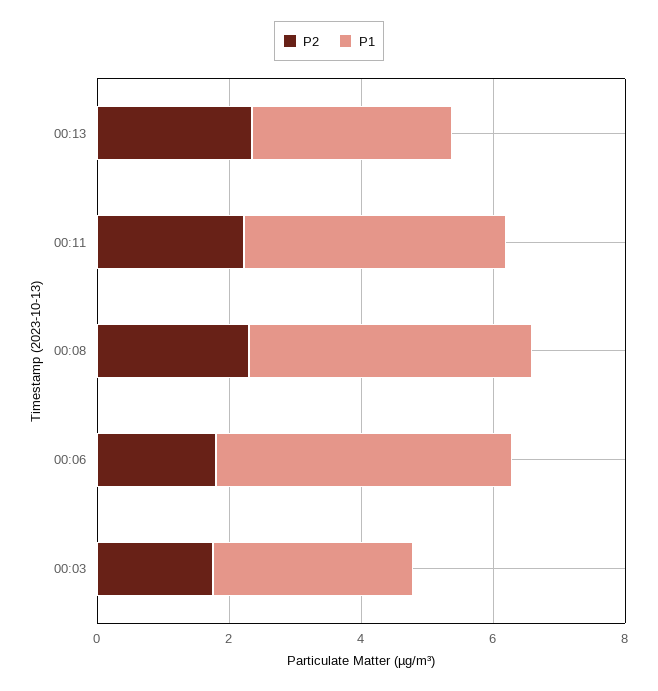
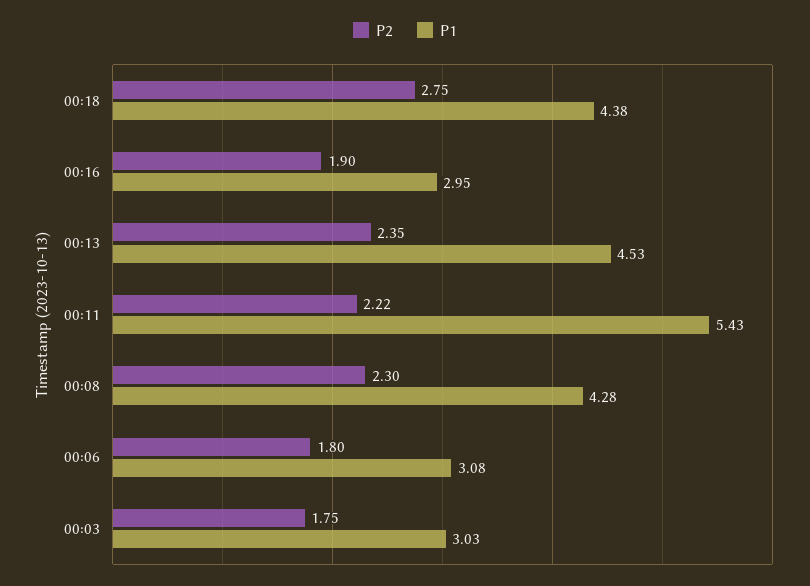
P1, 00:13: 3 -> 4.53
P1, 00:11: 4 -> 5.43
P1, 00:06: 4.5 -> 3.08
P2, 00:18: none -> 2.75
P1, 00:18: none -> 4.38
P2, 00:16: none -> 1.9
P1, 00:16: none -> 2.95

